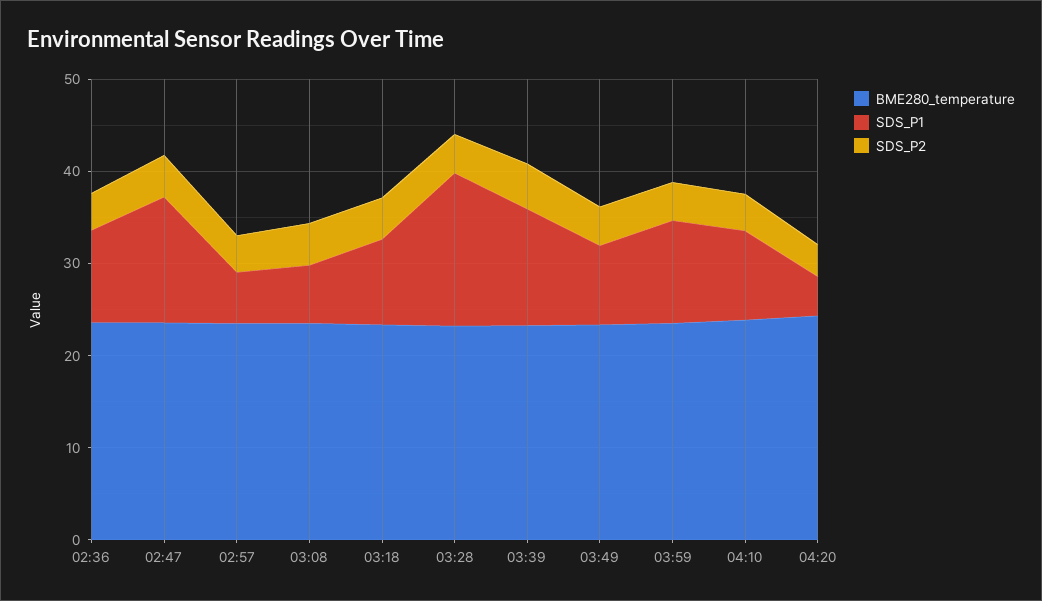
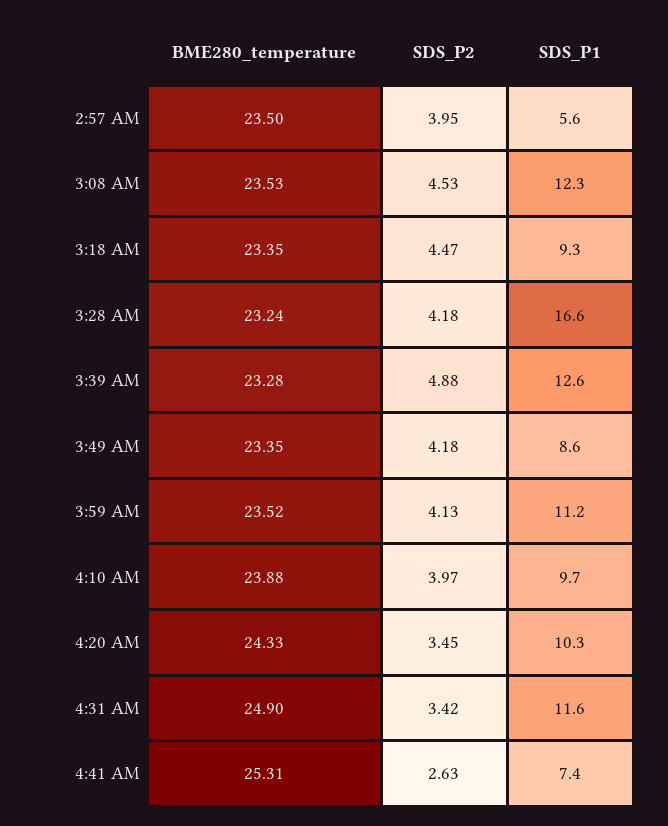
BME280_temperature, 02:36: 24 -> none
SDS_P1, 02:36: 10 -> none
SDS_P2, 02:36: 4 -> none
BME280_temperature, 02:47: 24 -> none
SDS_P1, 02:47: 14 -> none
SDS_P2, 02:47: 4 -> none
SDS_P1, 03:08: 6 -> 12.3
SDS_P1, 04:20: 4 -> 10.3
BME280_temperature, 4:31 AM: none -> 24.9
SDS_P2, 4:31 AM: none -> 3.42
SDS_P1, 4:31 AM: none -> 11.6
BME280_temperature, 4:41 AM: none -> 25.31
SDS_P2, 4:41 AM: none -> 2.63
SDS_P1, 4:41 AM: none -> 7.4

